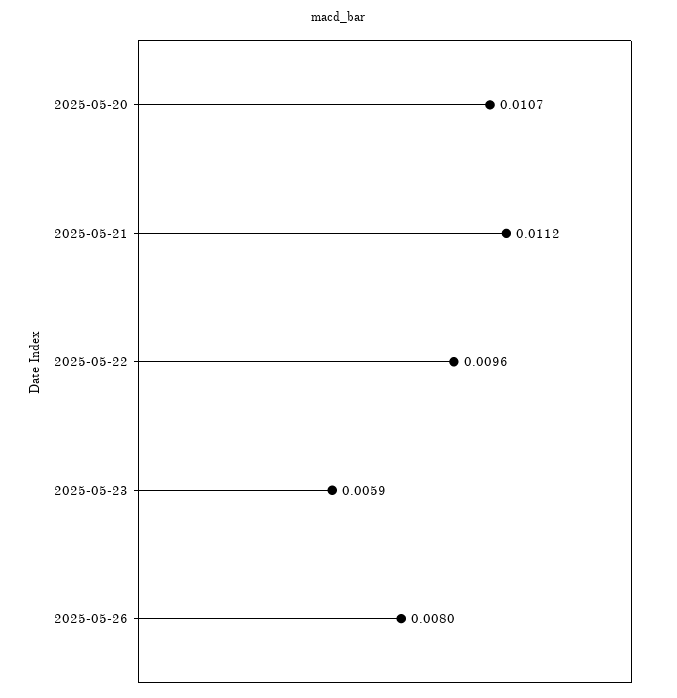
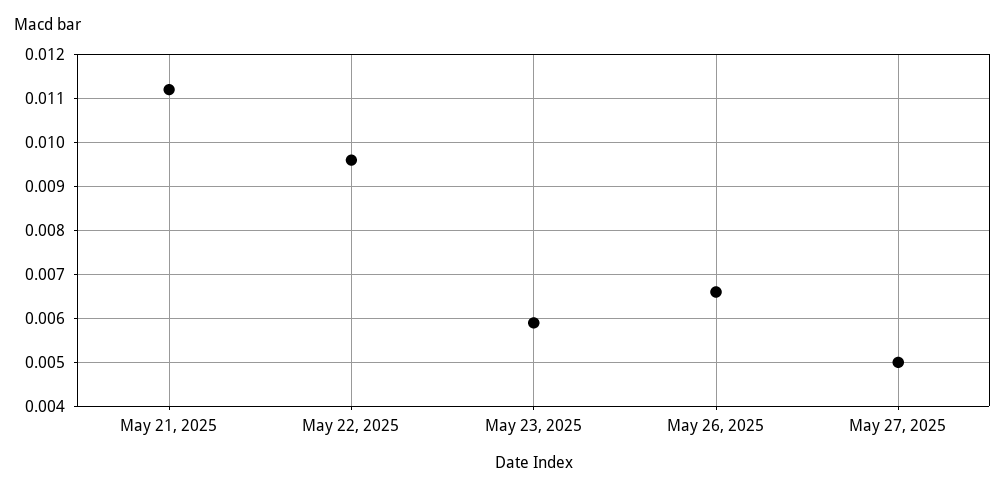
2025-05-20: 0.0107 -> none
2025-05-26: 0.008 -> 0.0065
May 27, 2025: none -> 0.005

